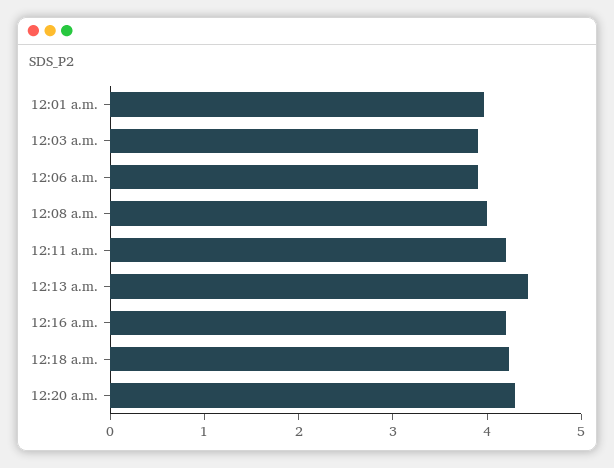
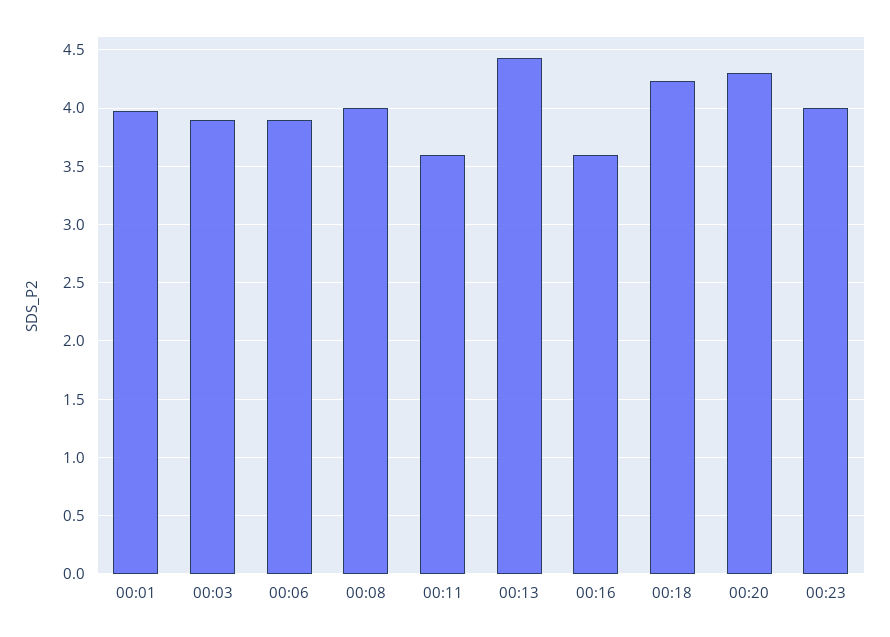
12:11 a.m.: 4.2 -> 3.6
12:16 a.m.: 4.2 -> 3.6
00:23: none -> 4

